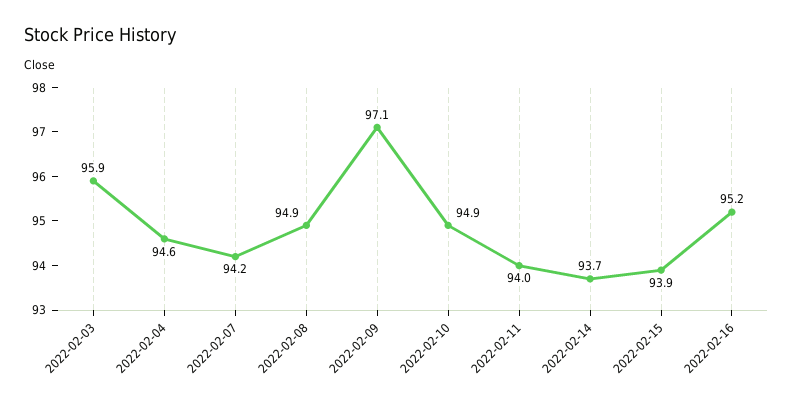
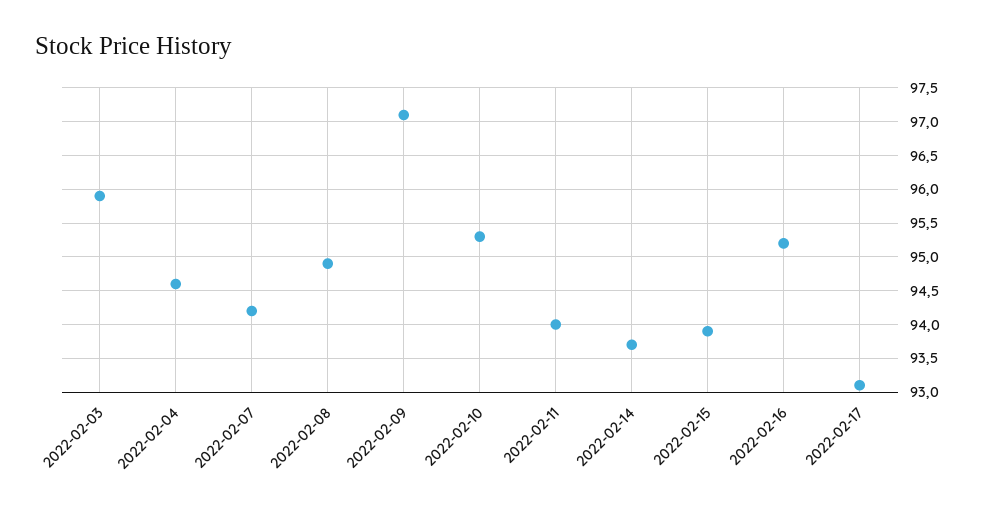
2022-02-10: 94.9 -> 95.3
2022-02-17: none -> 93.1

